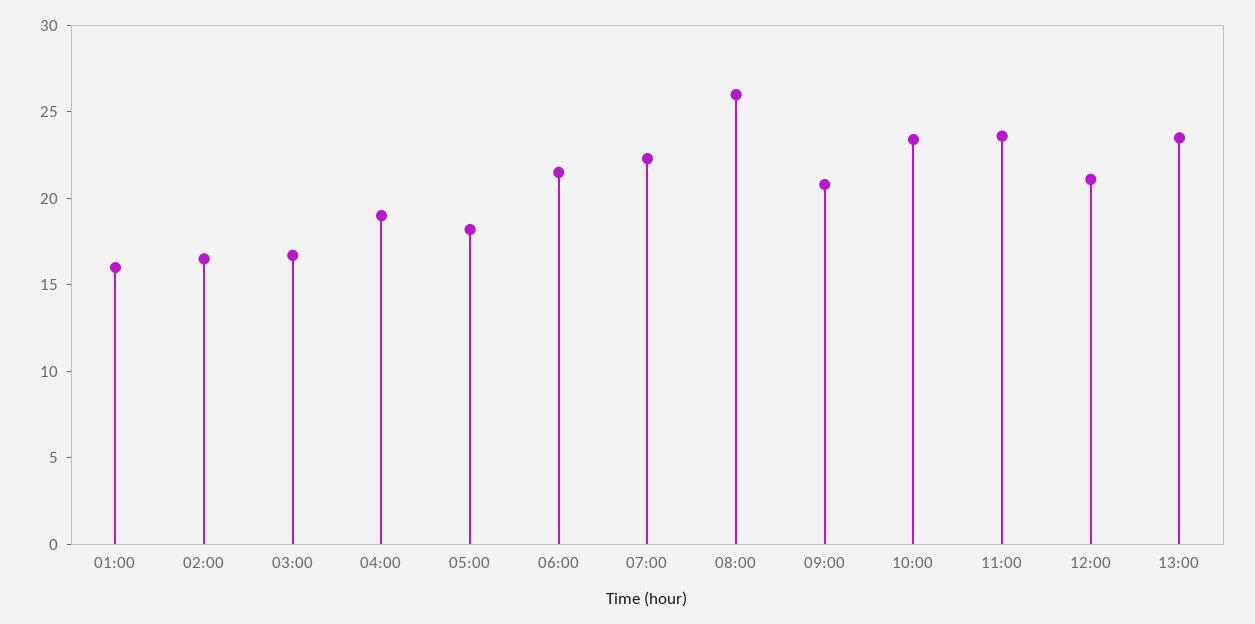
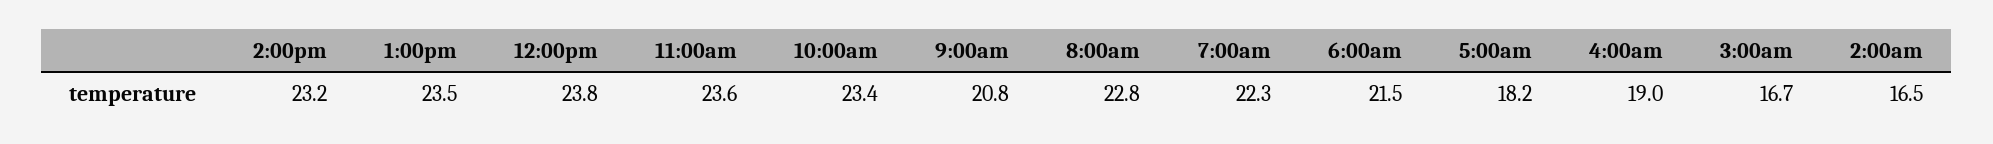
01:00: 16 -> none
08:00: 26 -> 22.8
12:00: 21 -> 23.8
2:00pm: none -> 23.2

